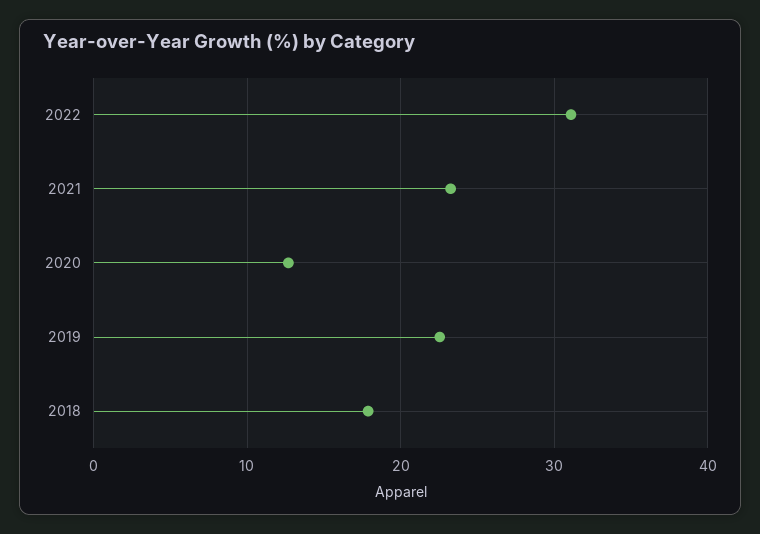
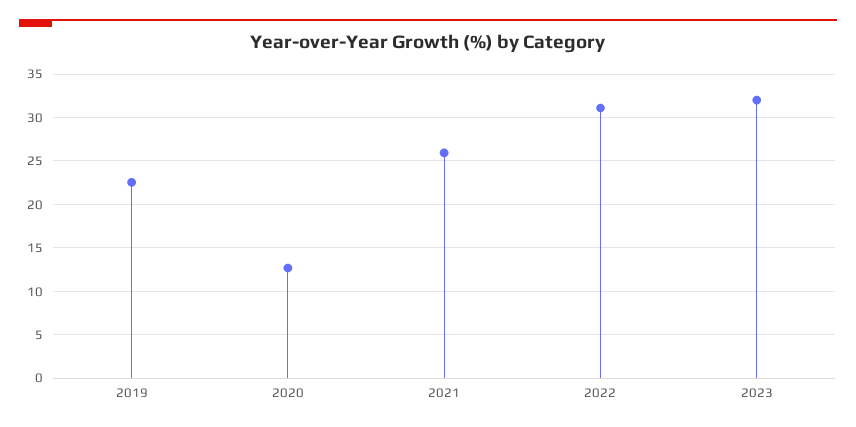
2021: 23 -> 26
2018: 18 -> none
2023: none -> 32

